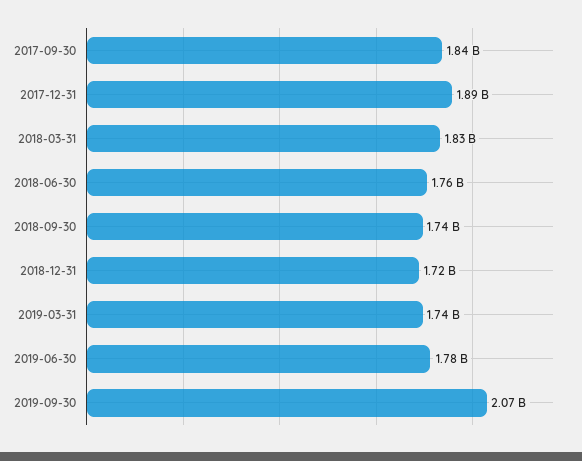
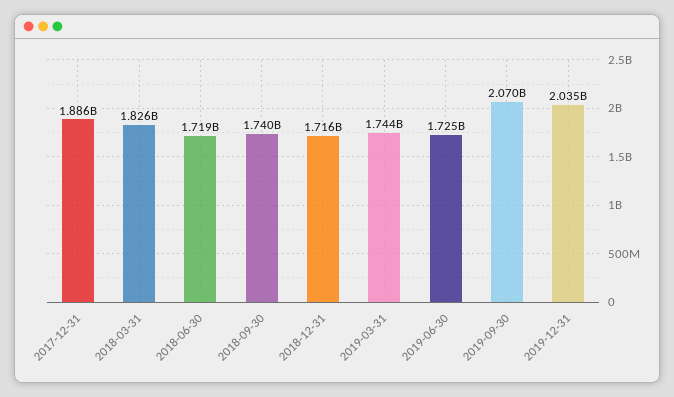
2017-09-30: 1840000000 -> none
2018-06-30: 1760000000 -> 1719000000
2019-06-30: 1780000000 -> 1725000000
2019-12-31: none -> 2035000000

